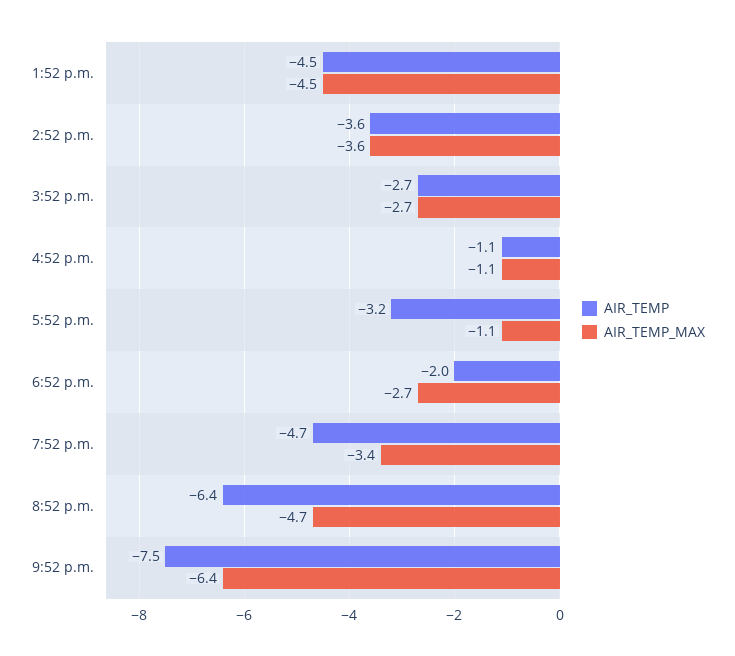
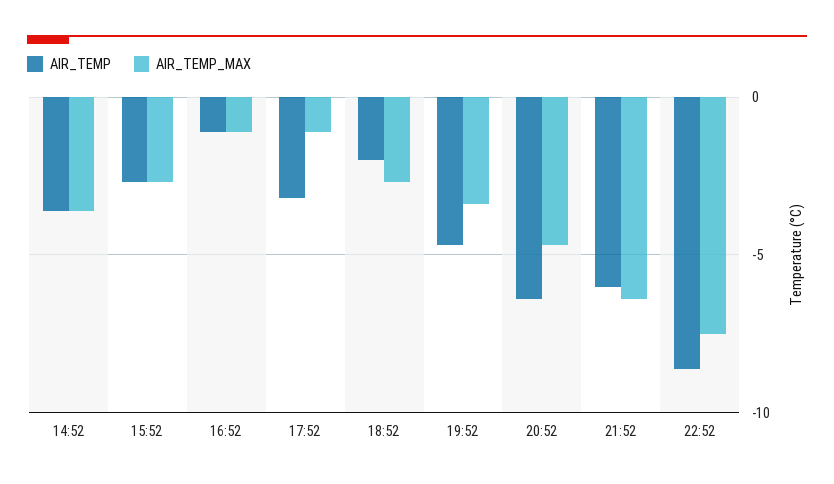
AIR_TEMP, 1:52 p.m.: -4.5 -> none
AIR_TEMP_MAX, 1:52 p.m.: -4.5 -> none
AIR_TEMP, 9:52 p.m.: -7.5 -> -6
AIR_TEMP, 22:52: none -> -8.5
AIR_TEMP_MAX, 22:52: none -> -7.5

